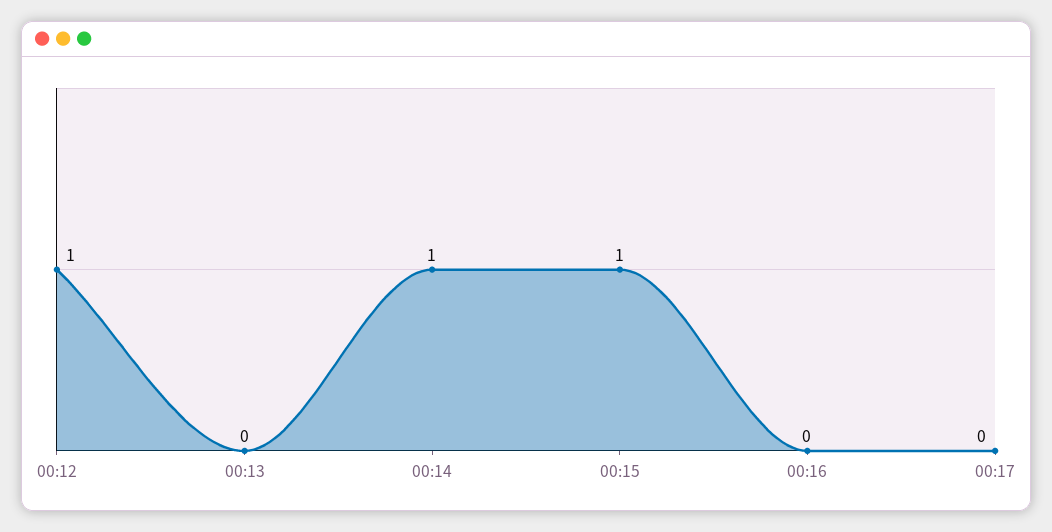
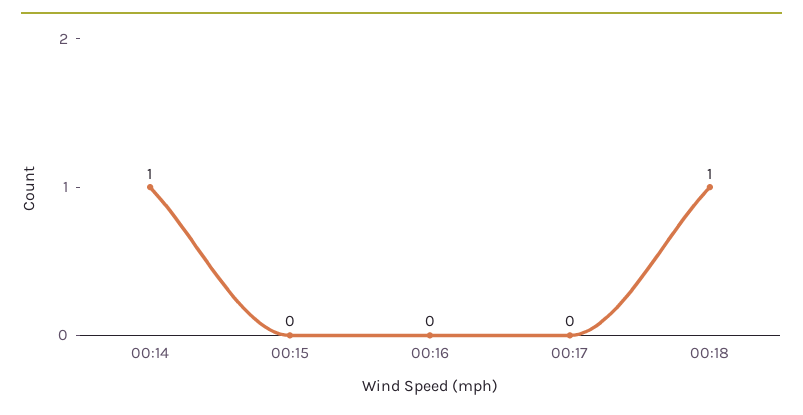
00:12: 1 -> none
00:13: 0 -> none
00:15: 1 -> 0
00:18: none -> 1

